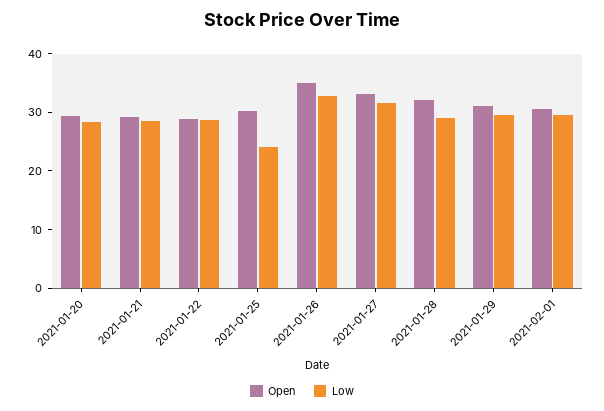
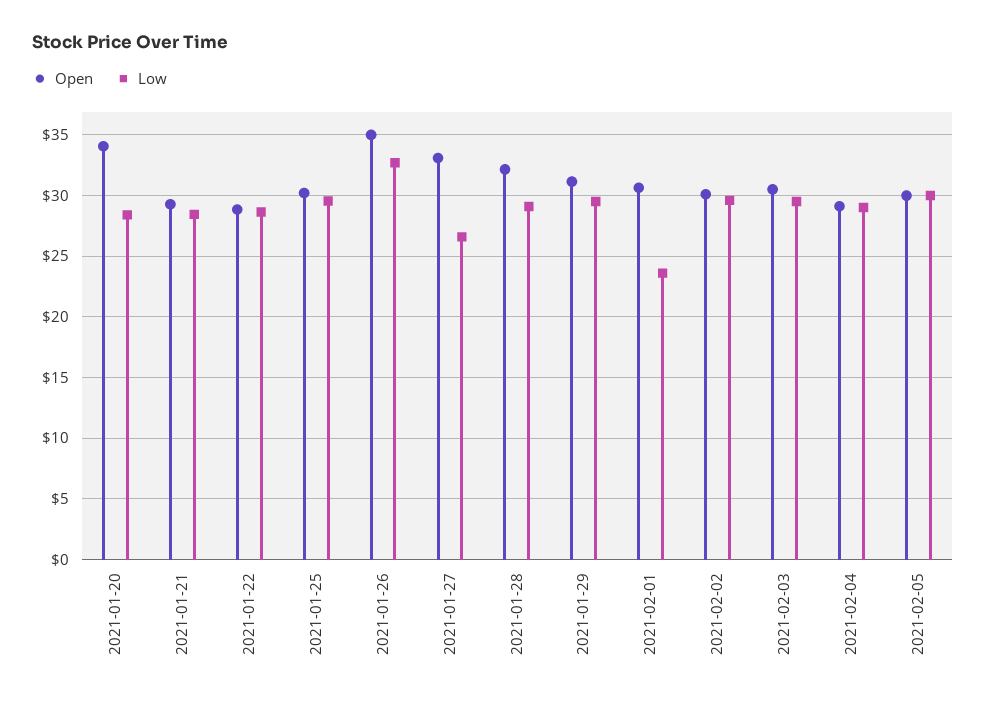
Open, 2021-01-20: 30 -> 34
Low, 2021-01-25: 24 -> 29.5
Low, 2021-01-27: 32 -> 26.5
Low, 2021-02-01: 30 -> 23.5
Open, 2021-02-02: none -> 30
Low, 2021-02-02: none -> 29.5
Open, 2021-02-03: none -> 30.5
Low, 2021-02-03: none -> 29.5
Open, 2021-02-04: none -> 29
Low, 2021-02-04: none -> 29
Open, 2021-02-05: none -> 30
Low, 2021-02-05: none -> 30

